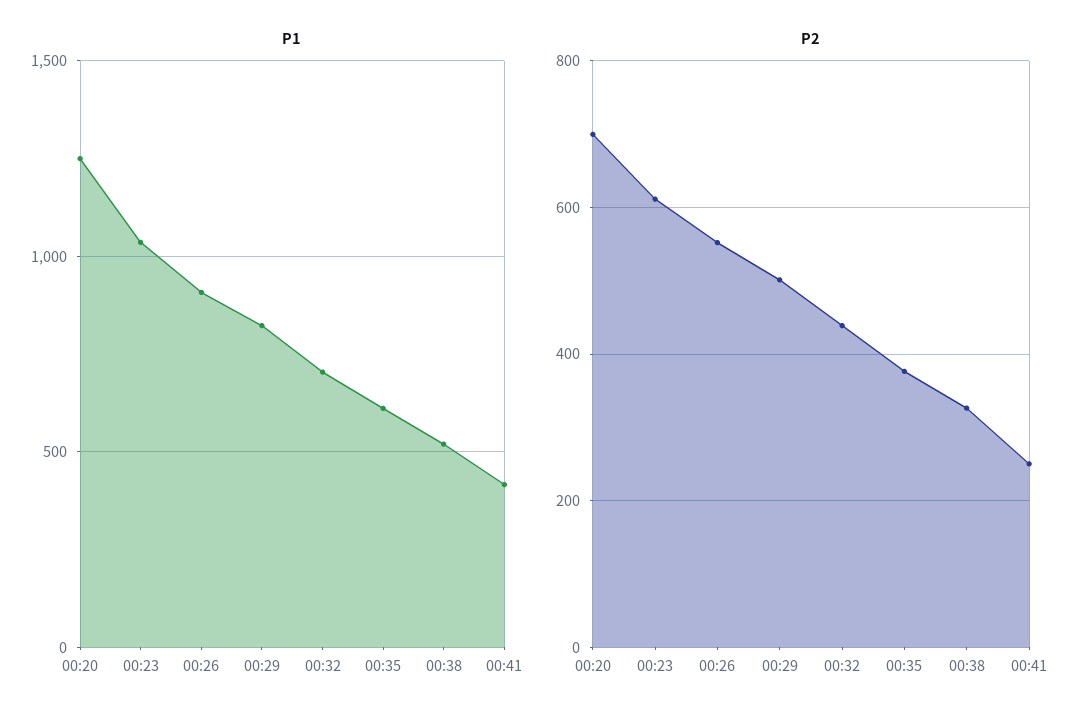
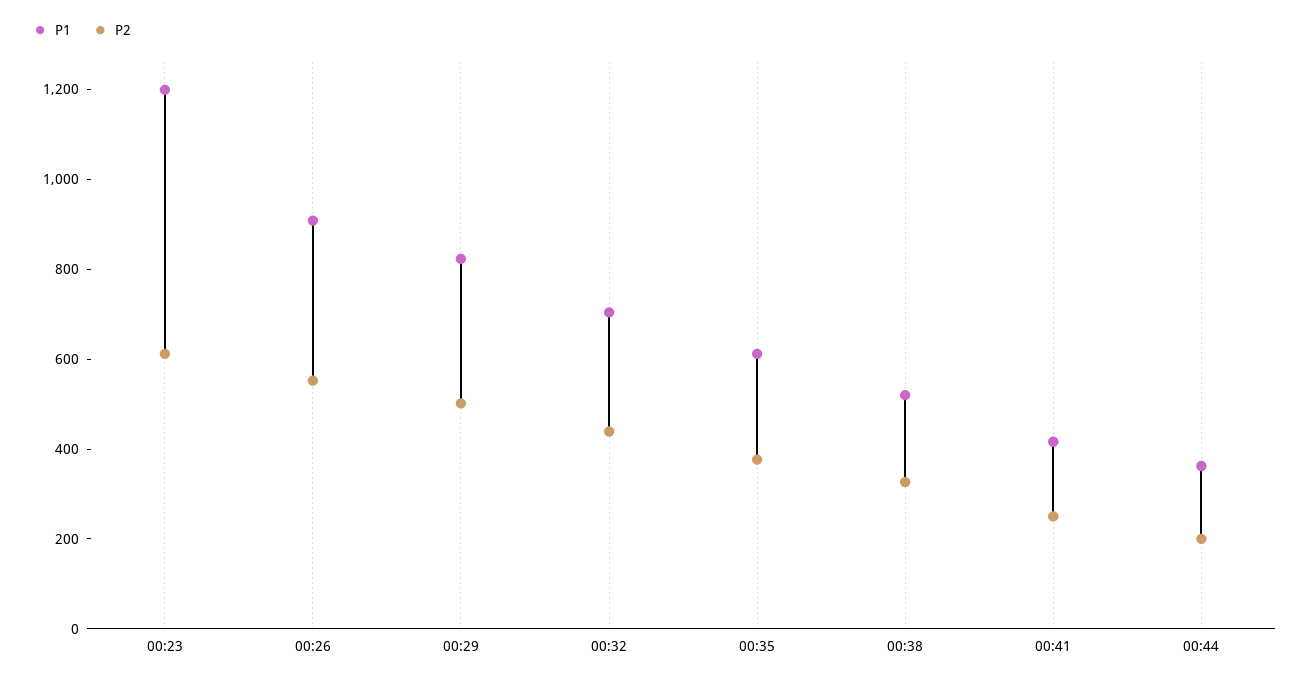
P1, 00:20: 1250 -> none
P1, 00:23: 1050 -> 1200
P2, 00:20: 700 -> none
P1, 00:44: none -> 350
P2, 00:44: none -> 200

